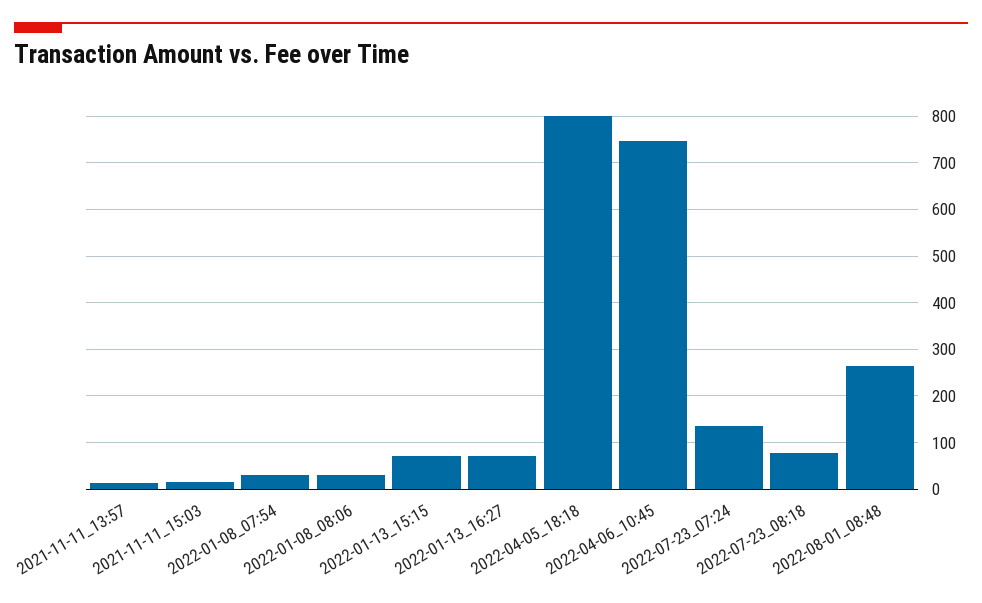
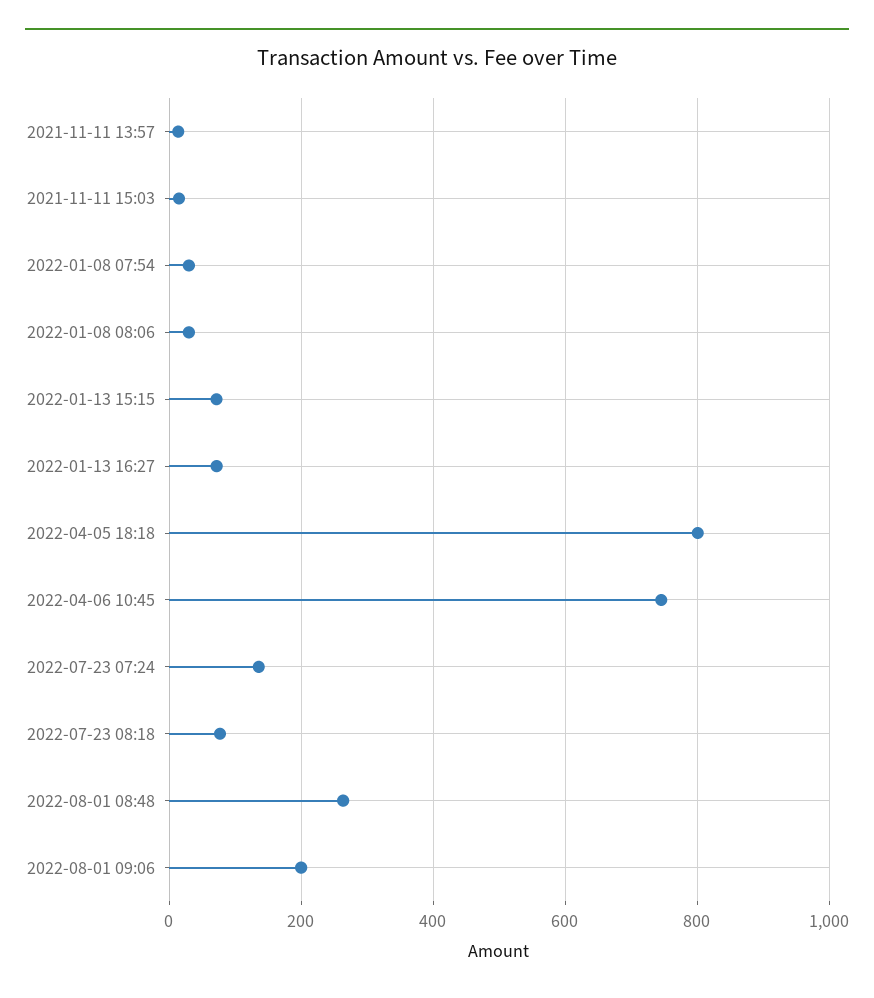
2022-08-01 09:06: none -> 200

